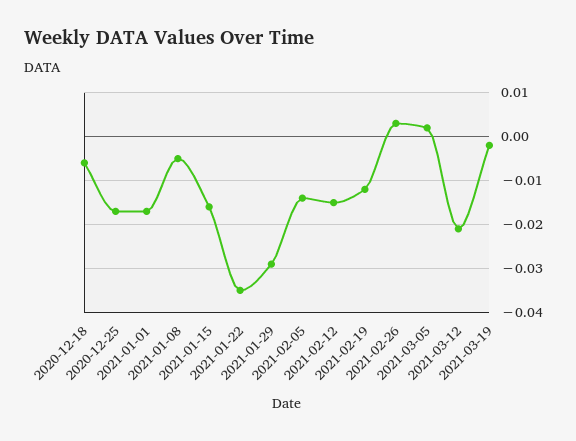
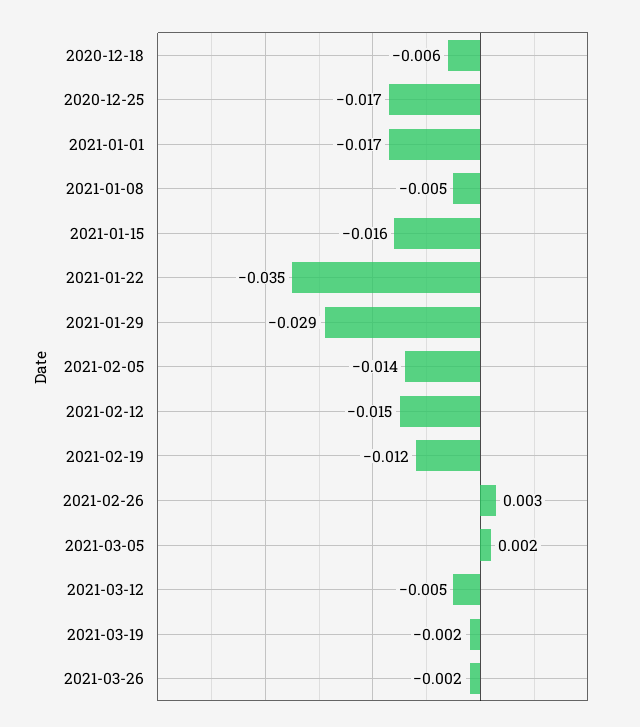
2021-03-12: -0.02 -> -0.005
2021-03-26: none -> -0.002

